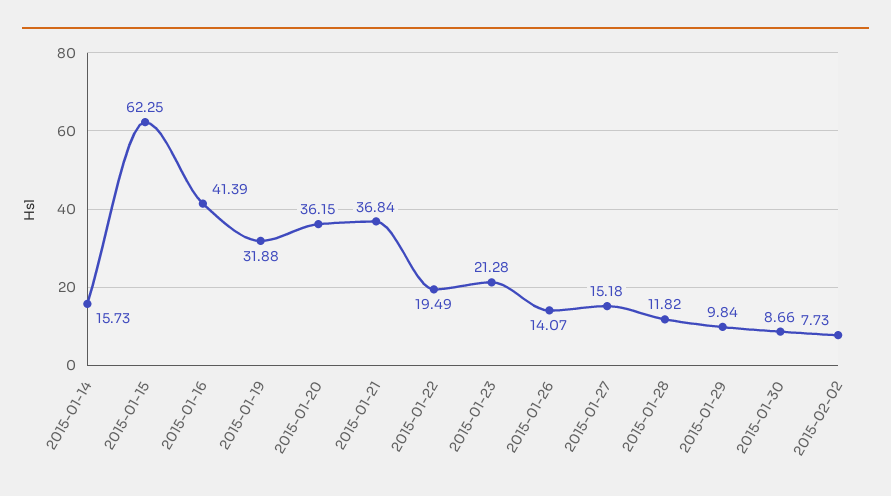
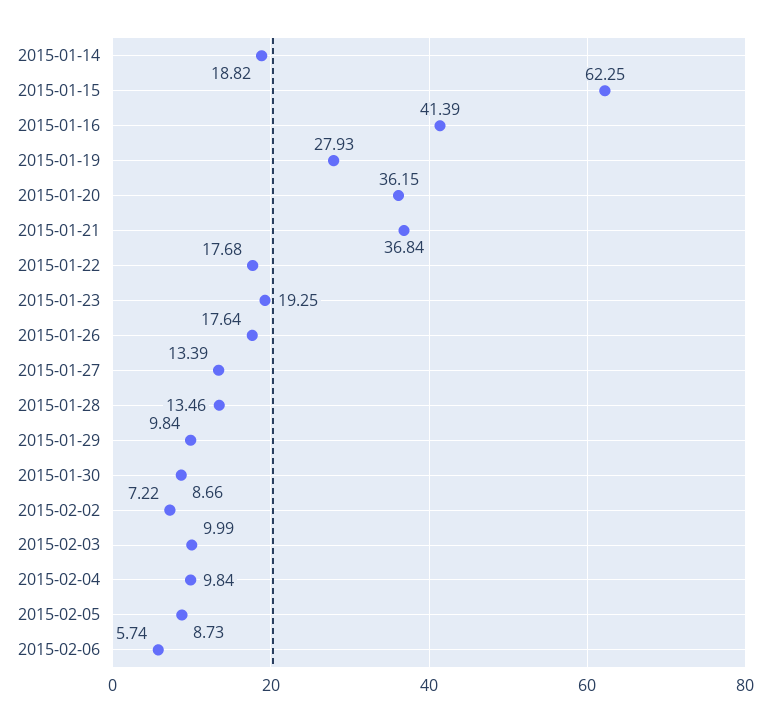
2015-01-14: 15.73 -> 18.82
2015-01-19: 31.88 -> 27.93
2015-01-22: 19.49 -> 17.68
2015-01-23: 21.28 -> 19.25
2015-01-26: 14.07 -> 17.64
2015-01-27: 15.18 -> 13.39
2015-01-28: 11.82 -> 13.46
2015-02-02: 7.73 -> 7.22
2015-02-03: none -> 9.99
2015-02-04: none -> 9.84
2015-02-05: none -> 8.73
2015-02-06: none -> 5.74

